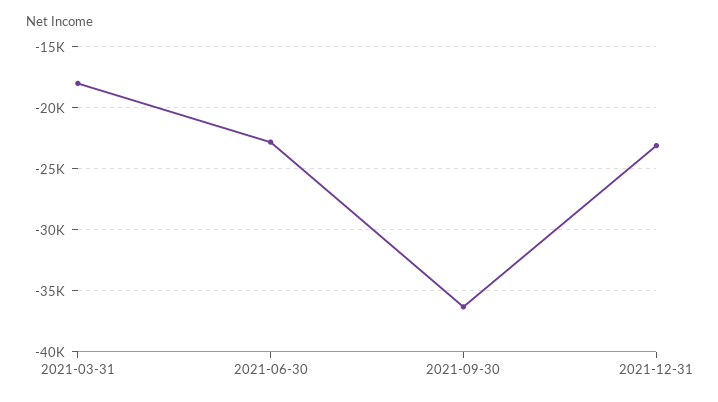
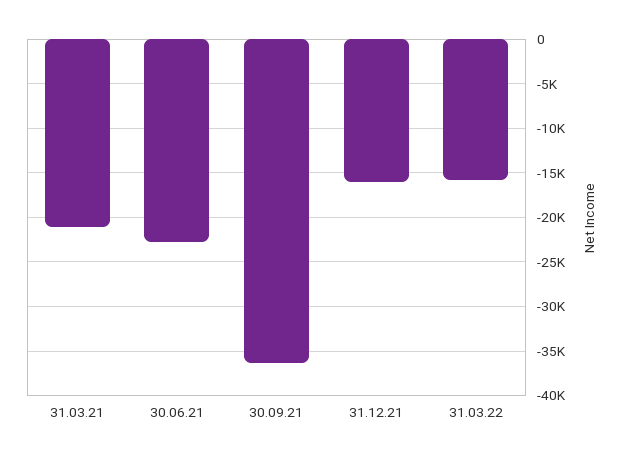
2021-03-31: -18000 -> -21000
2021-12-31: -23000 -> -16000
31.03.22: none -> -16000

